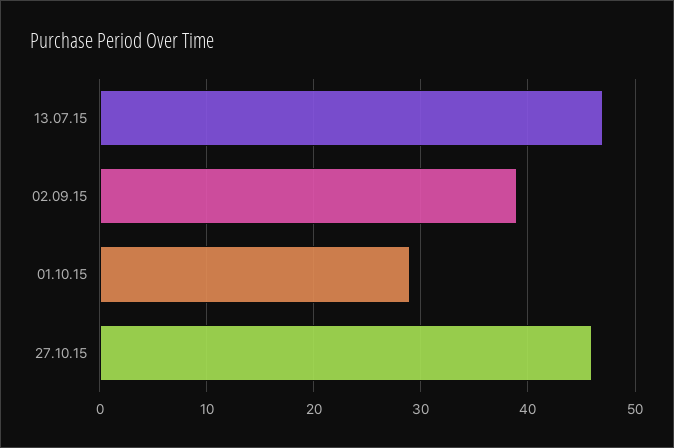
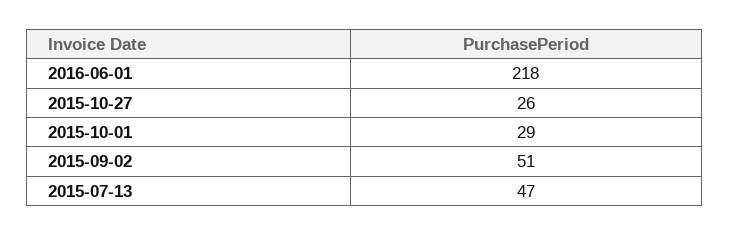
02.09.15: 39 -> 51
27.10.15: 46 -> 26
2016-06-01: none -> 218

